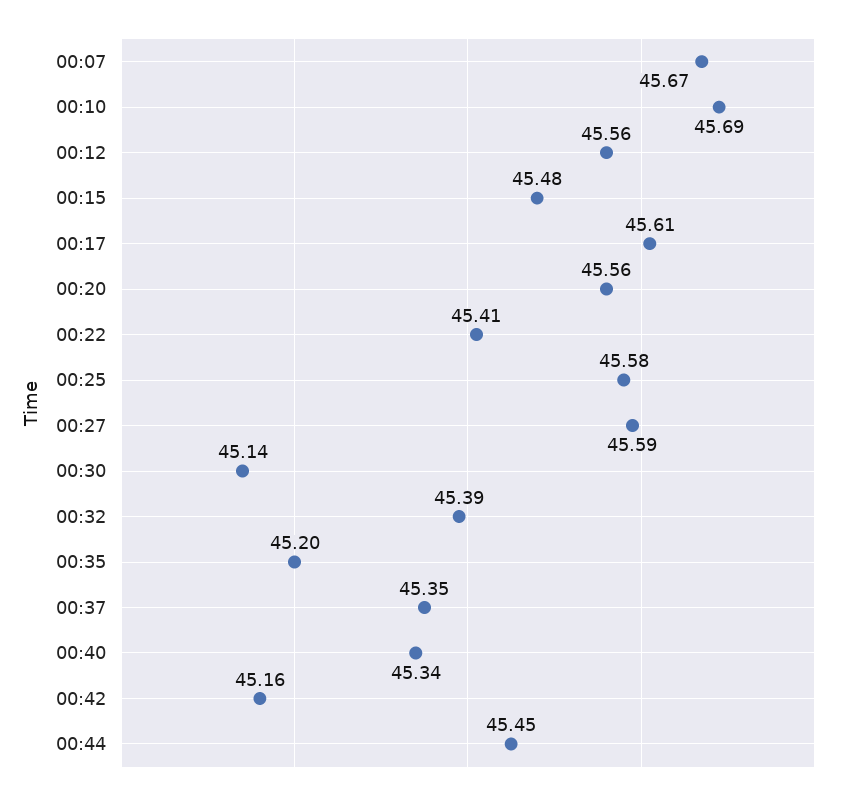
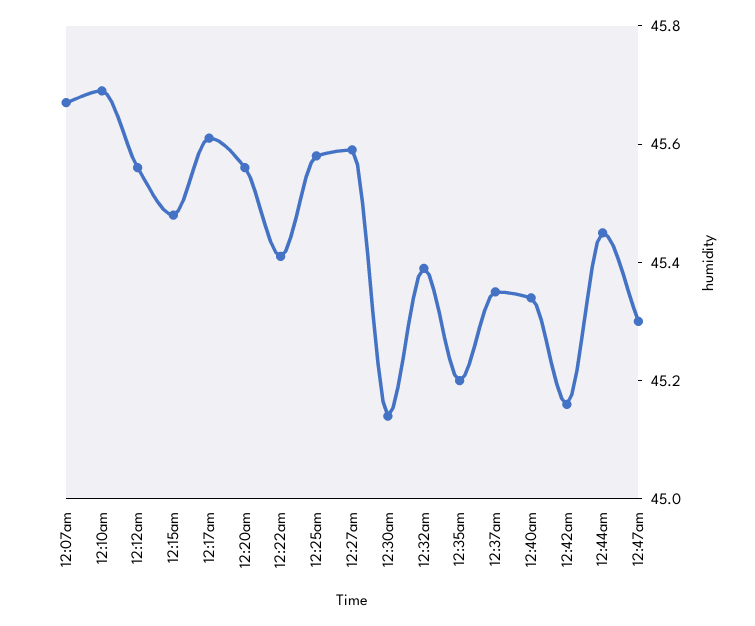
12:47am: none -> 45.3

